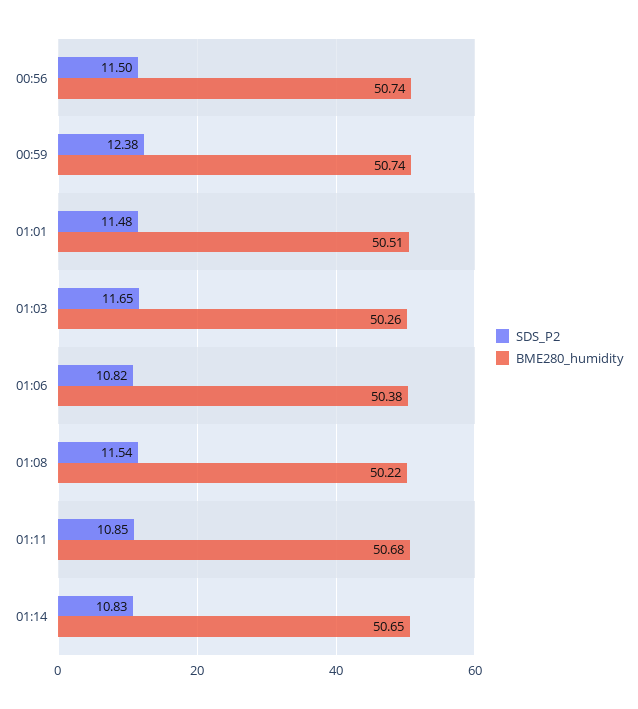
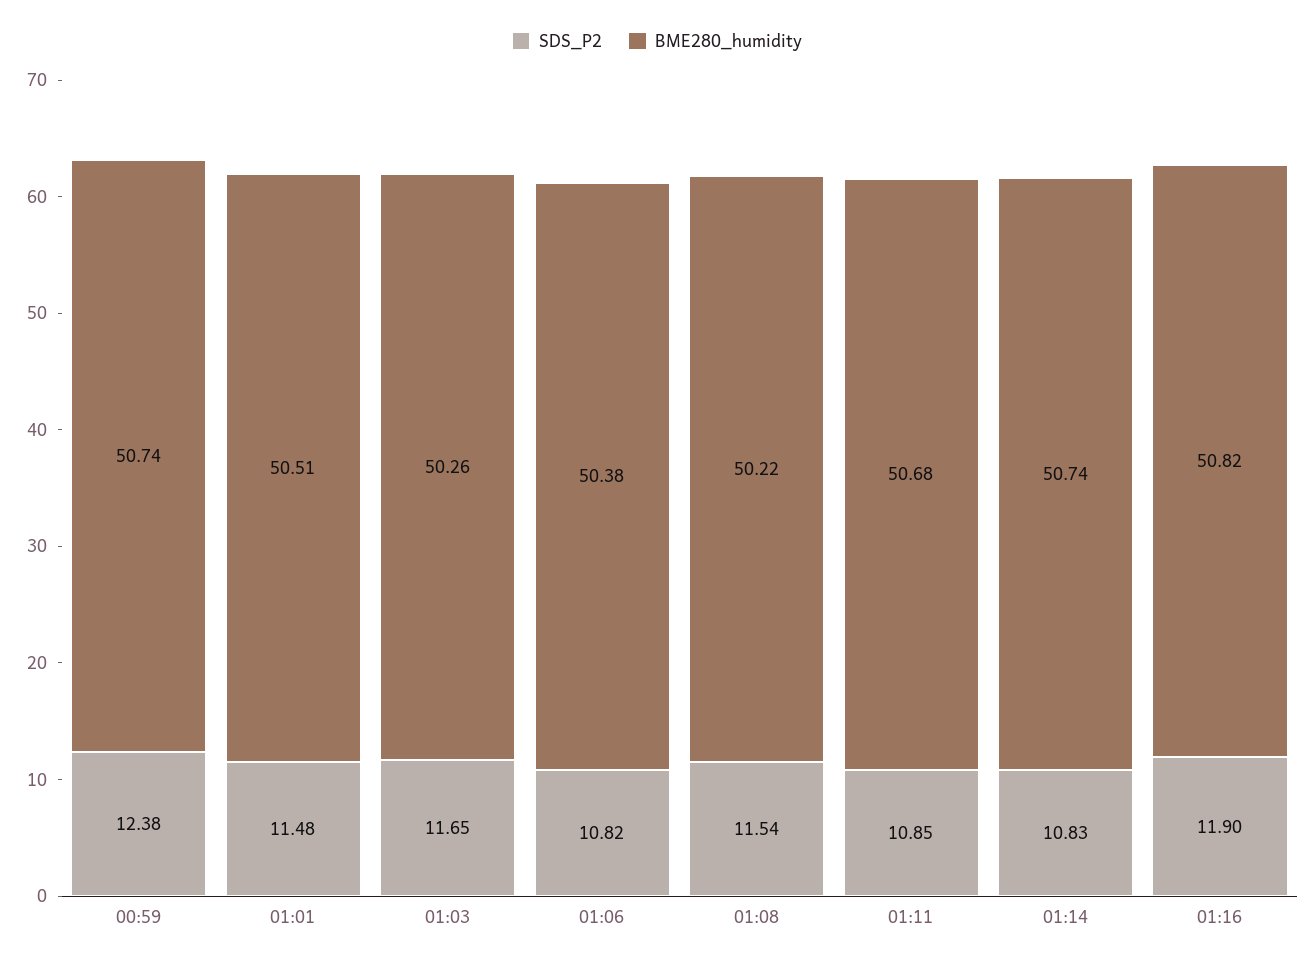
SDS_P2, 00:56: 11.5 -> none
BME280_humidity, 00:56: 50.74 -> none
BME280_humidity, 01:14: 50.65 -> 50.74
SDS_P2, 01:16: none -> 11.9
BME280_humidity, 01:16: none -> 50.82

